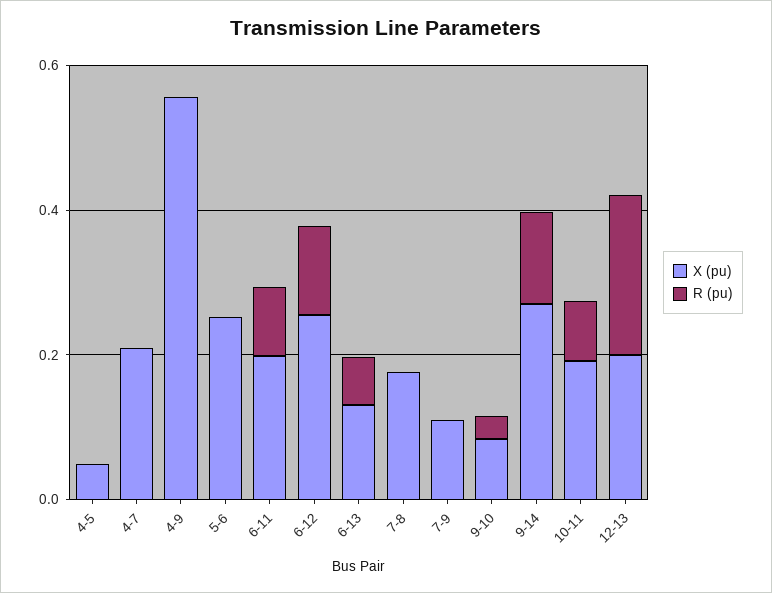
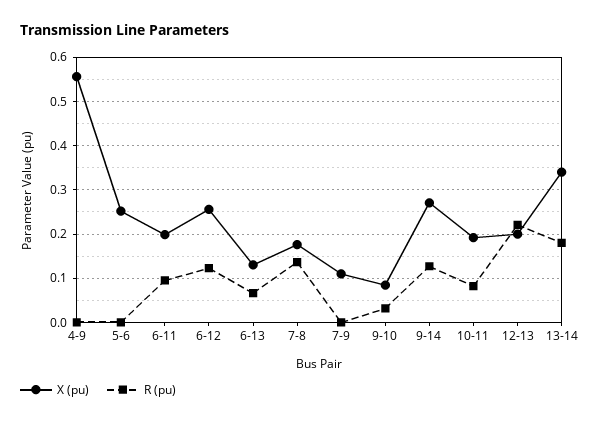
X (pu), 4-5: 0.05 -> none
R (pu), 4-5: 0 -> none
X (pu), 4-7: 0.2 -> none
R (pu), 4-7: 0 -> none
R (pu), 7-8: 0 -> 0.14
X (pu), 13-14: none -> 0.34
R (pu), 13-14: none -> 0.18

